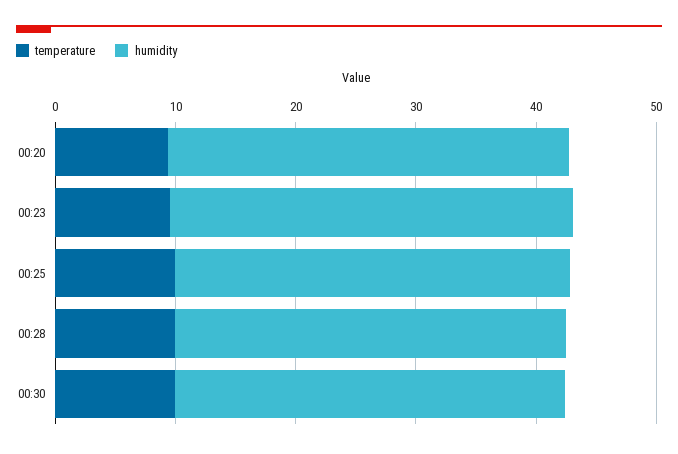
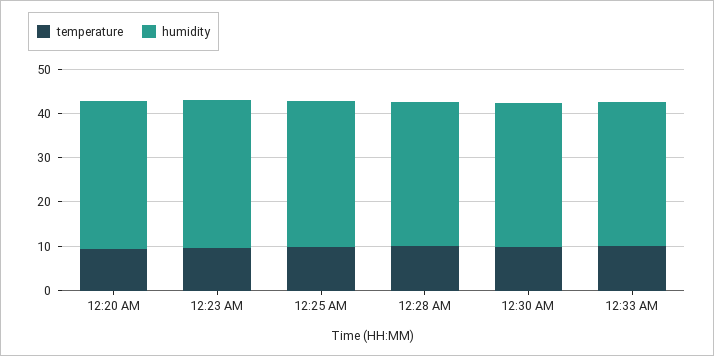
temperature, 12:33 AM: none -> 10
humidity, 12:33 AM: none -> 32

